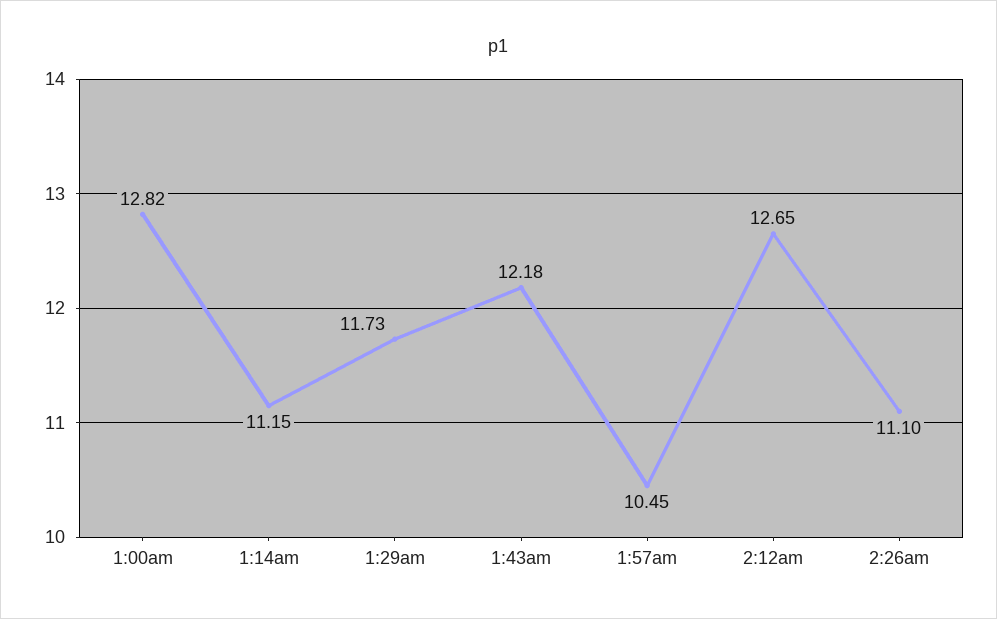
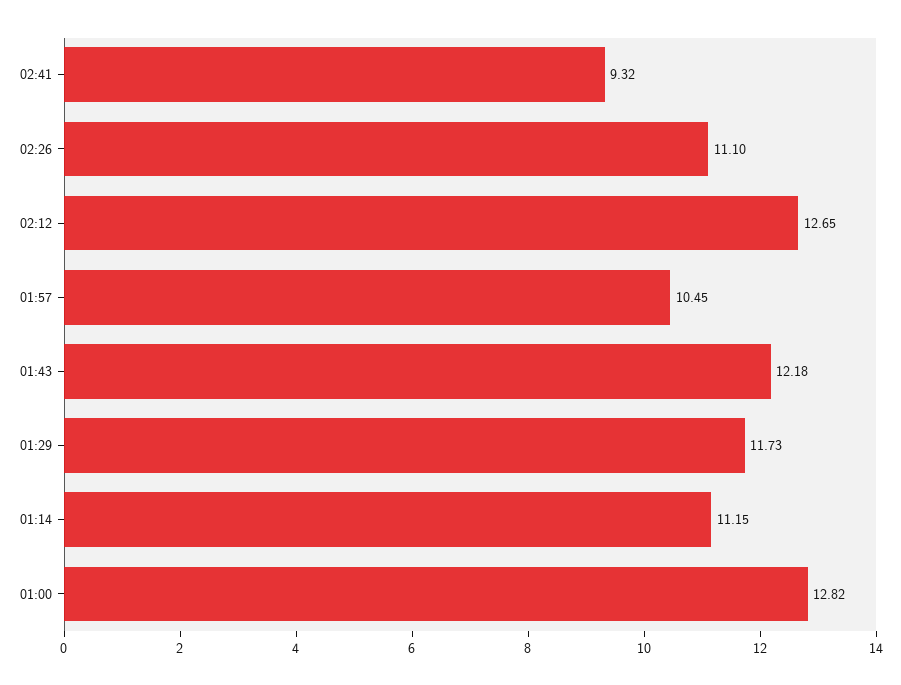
02:41: none -> 9.32

